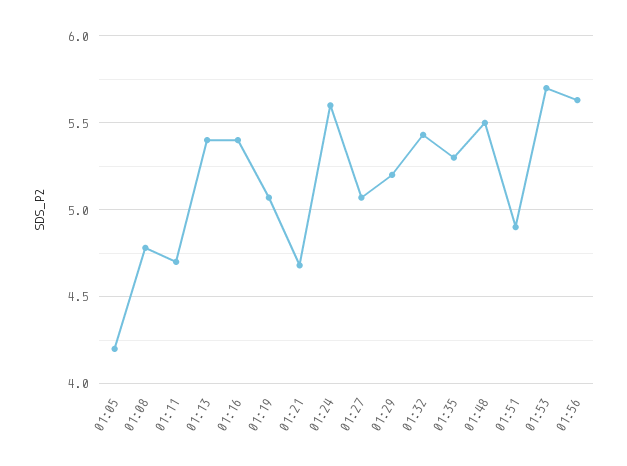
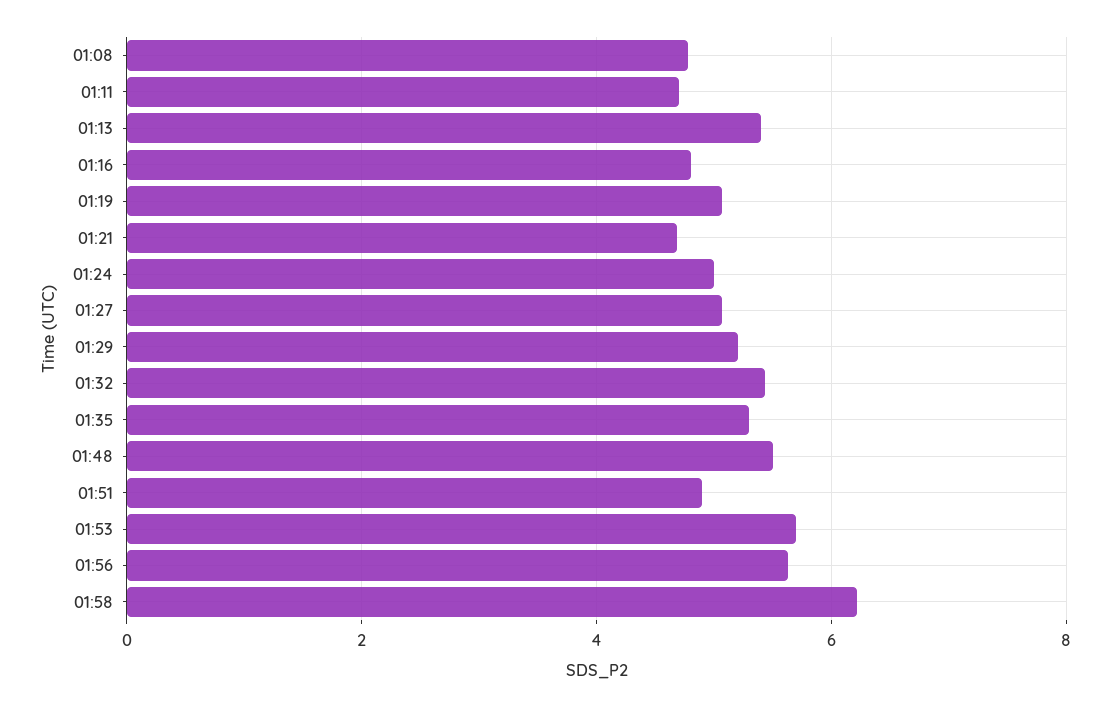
01:05: 4.2 -> none
01:16: 5.4 -> 4.8
01:24: 5.6 -> 5
01:58: none -> 6.2

